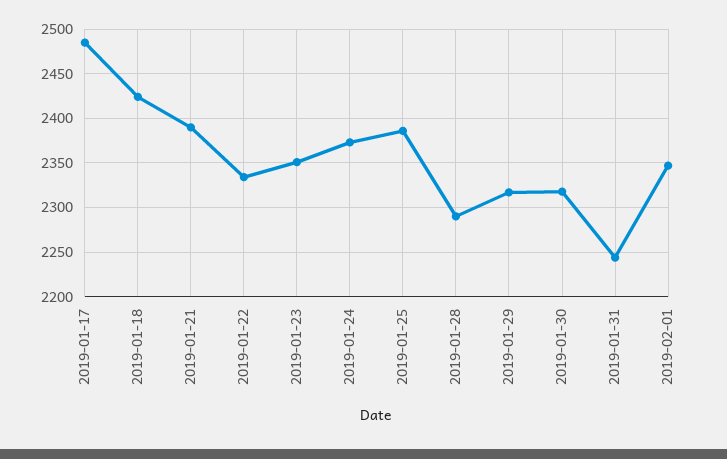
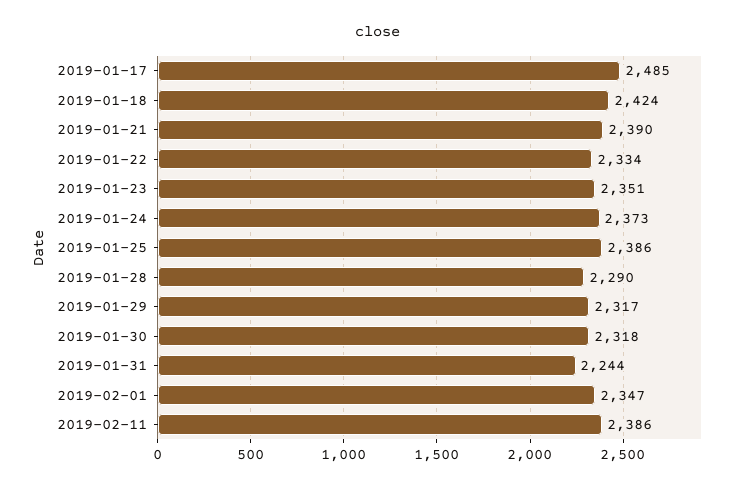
2019-02-11: none -> 2386

